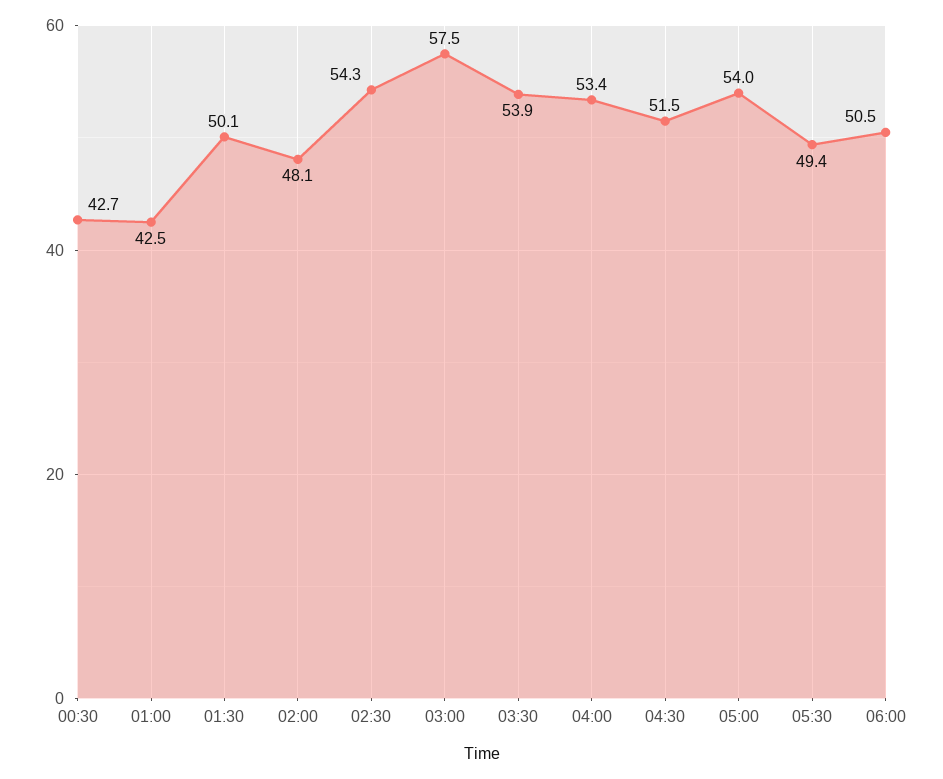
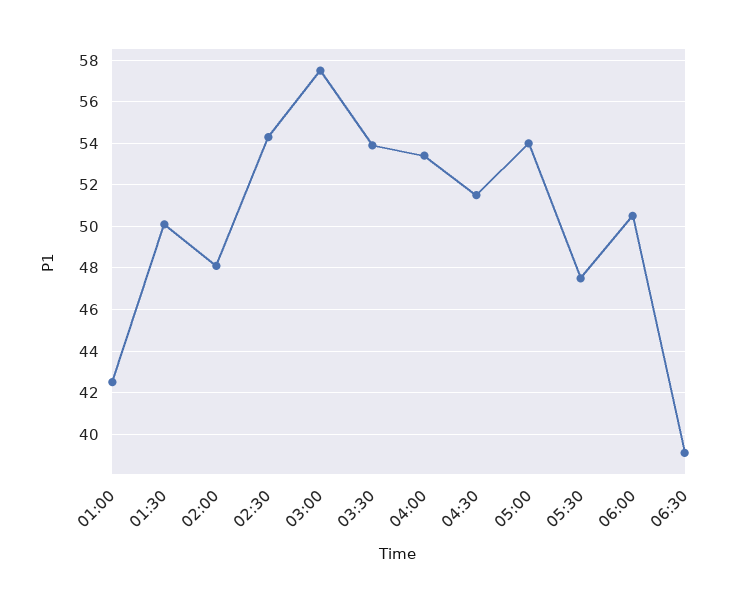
00:30: 42.7 -> none
05:30: 49.4 -> 47.5
06:30: none -> 39

